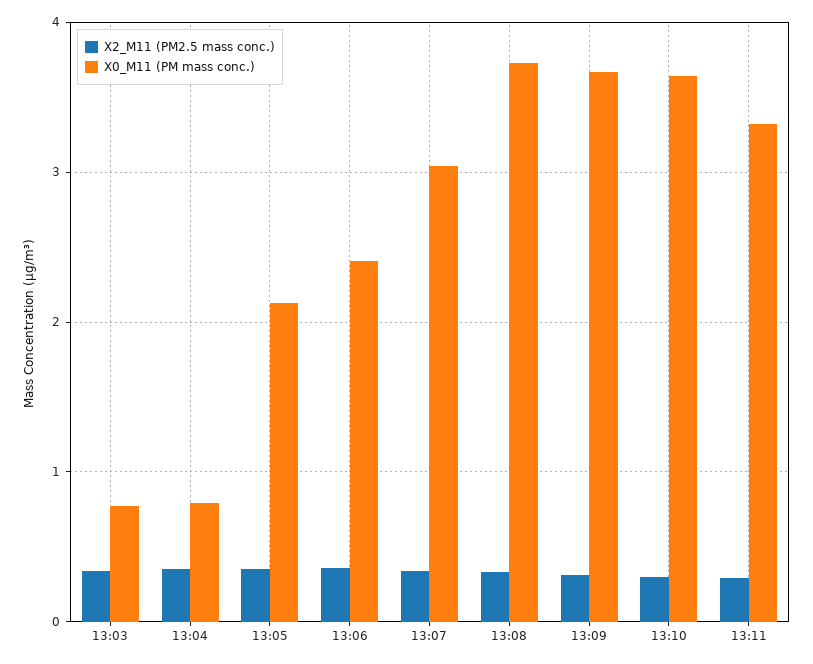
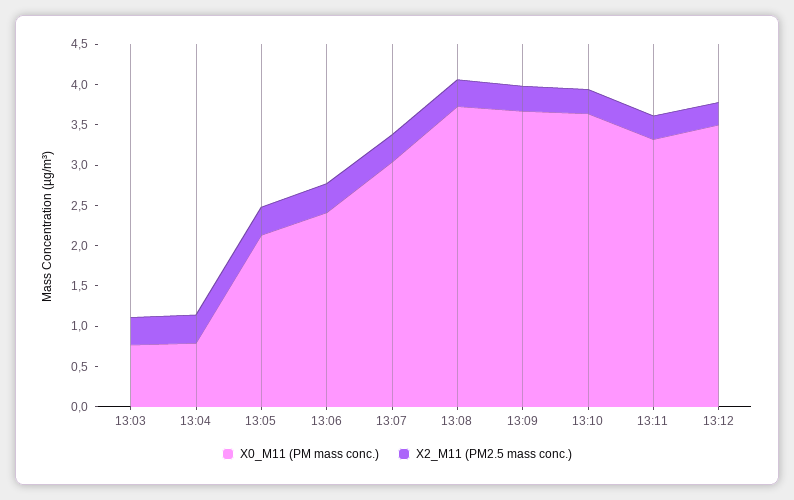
X0_M11 (PM mass conc.), 13:12: none -> 3.5
X2_M11 (PM2.5 mass conc.), 13:12: none -> 0.3

